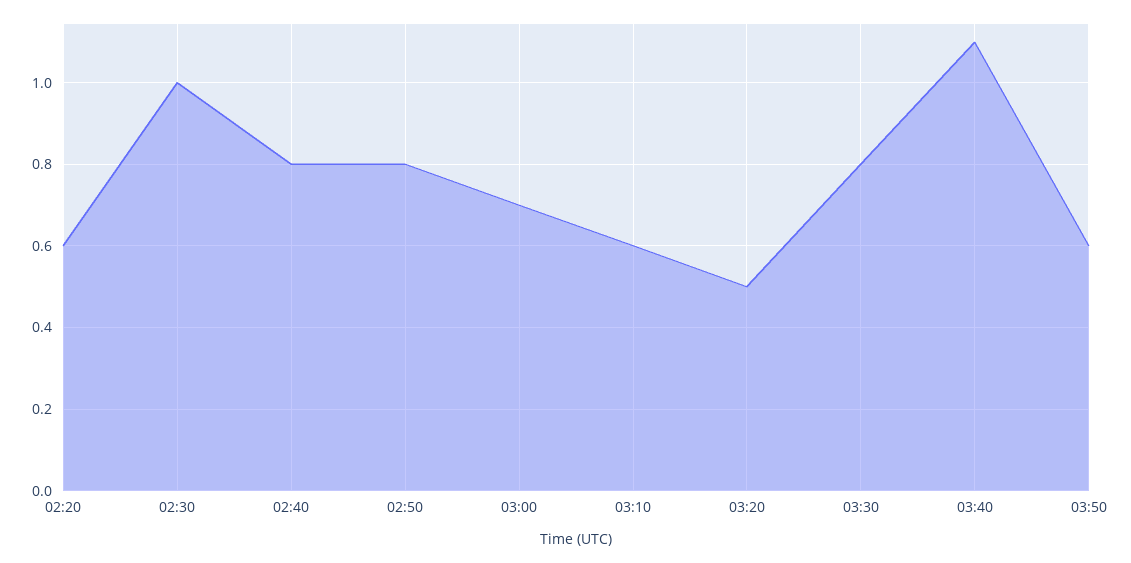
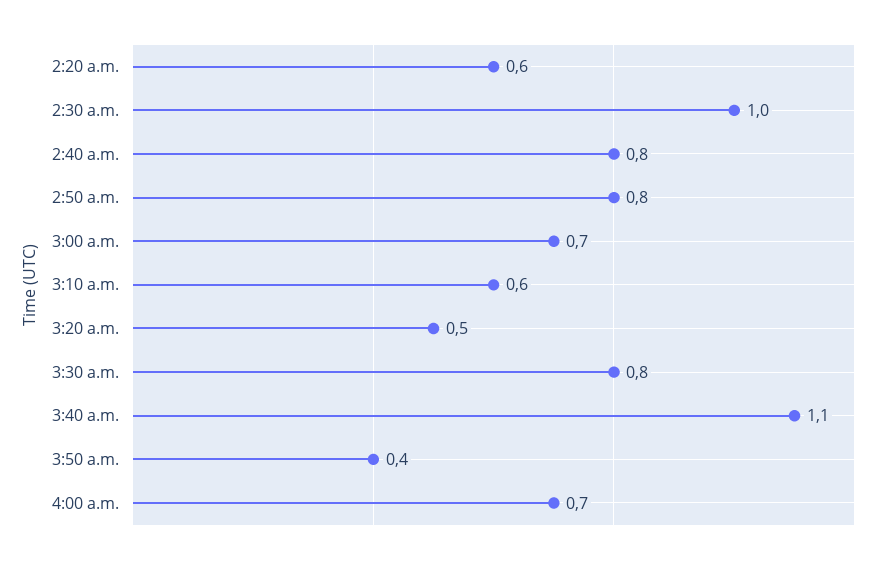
03:50: 0.6 -> 0.4
4:00 a.m.: none -> 0.7

